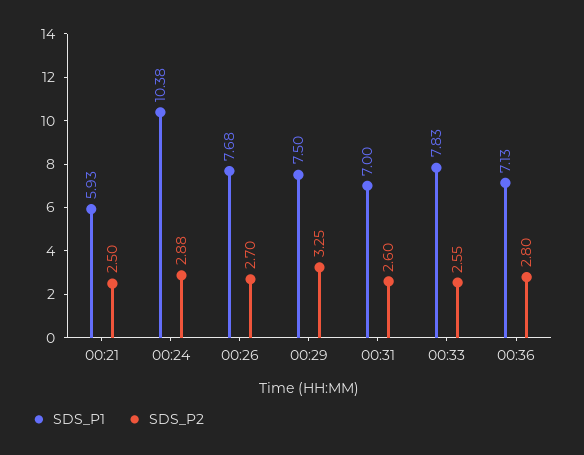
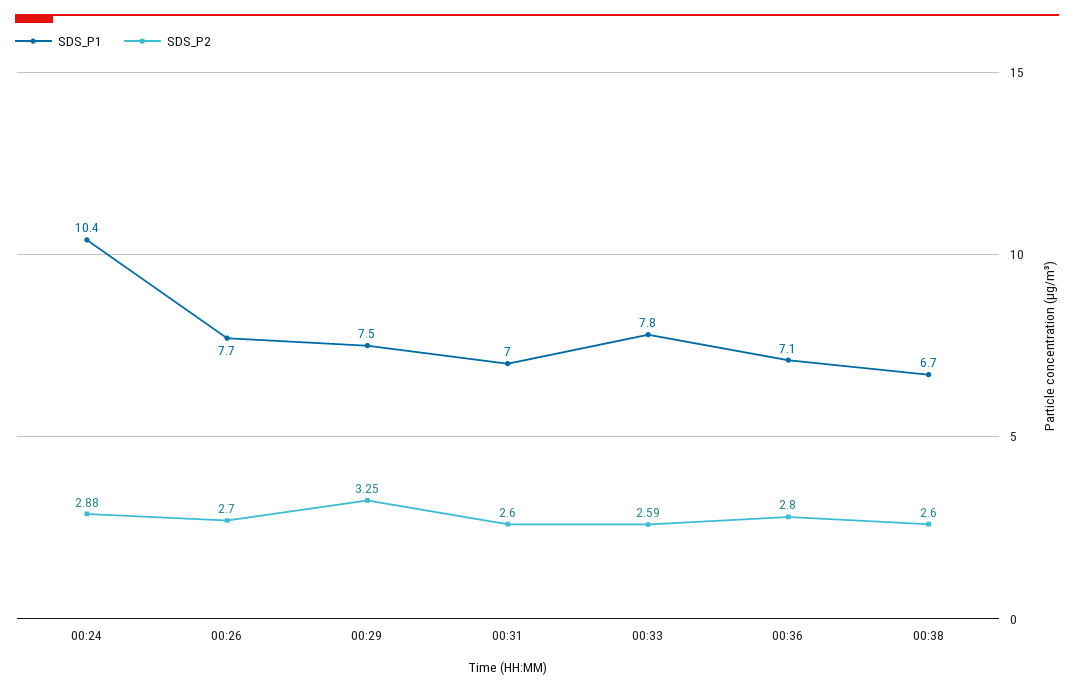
SDS_P1, 00:21: 5.93 -> none
SDS_P2, 00:21: 2.5 -> none
SDS_P2, 00:33: 2.55 -> 2.59
SDS_P1, 00:38: none -> 6.7
SDS_P2, 00:38: none -> 2.6

